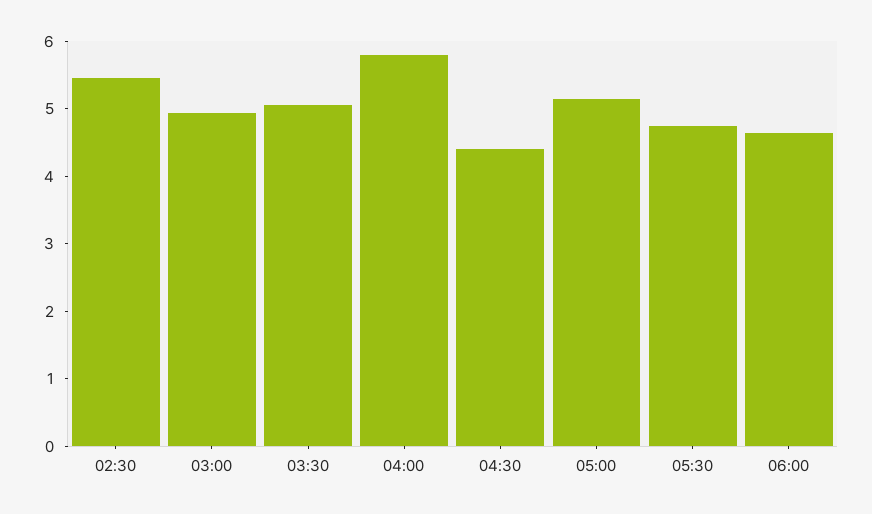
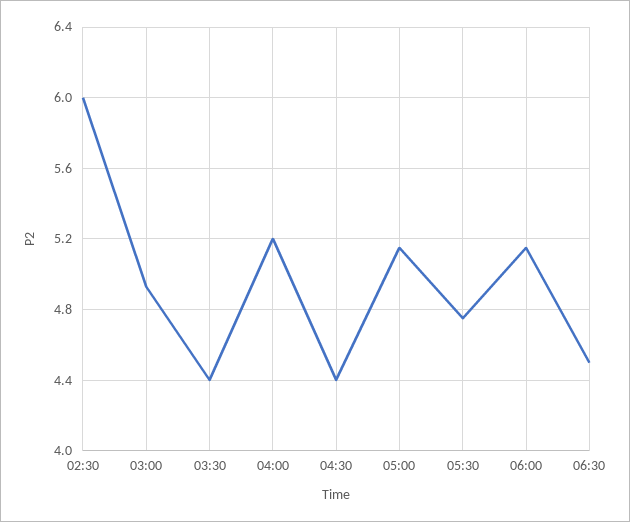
02:30: 5.4 -> 6
03:30: 5 -> 4.4
04:00: 5.8 -> 5.2
06:00: 4.6 -> 5.15
06:30: none -> 4.5

